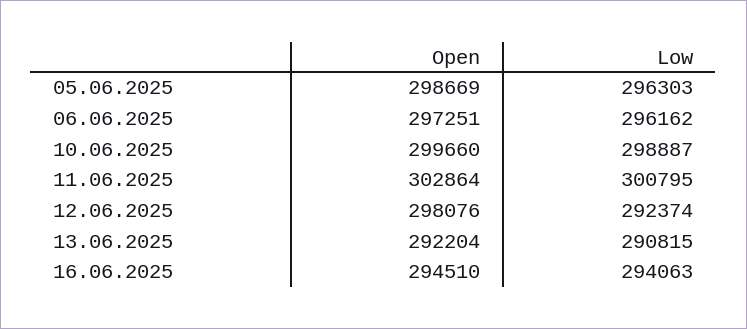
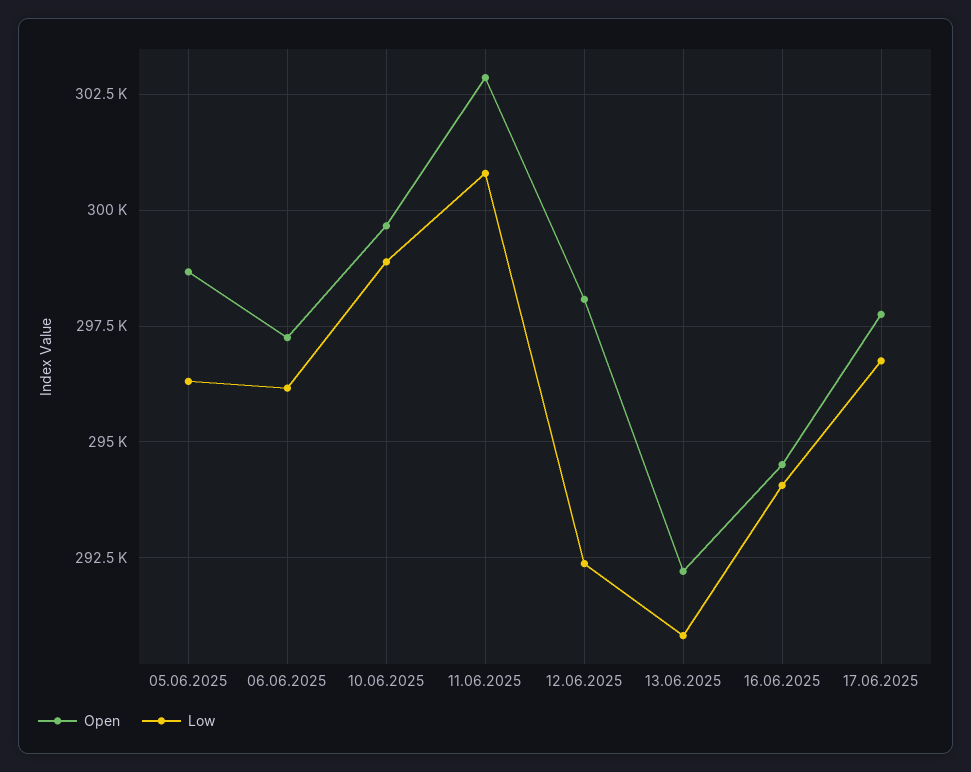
Open, 17.06.2025: none -> 297750
Low, 17.06.2025: none -> 296750

